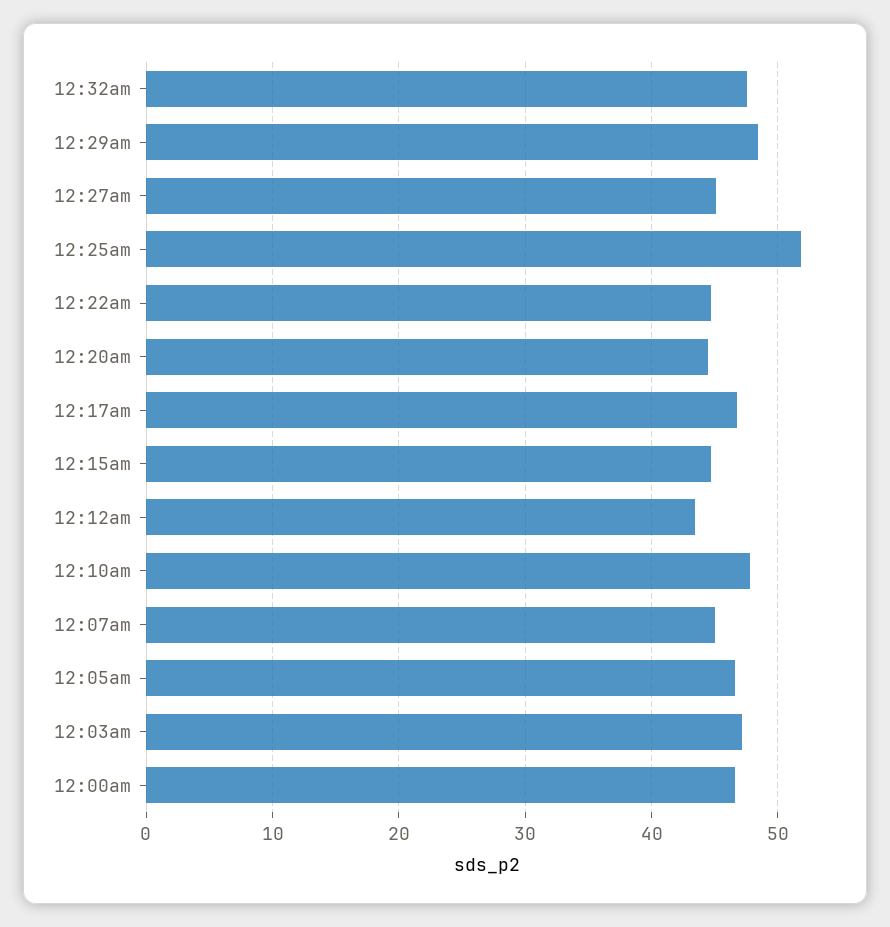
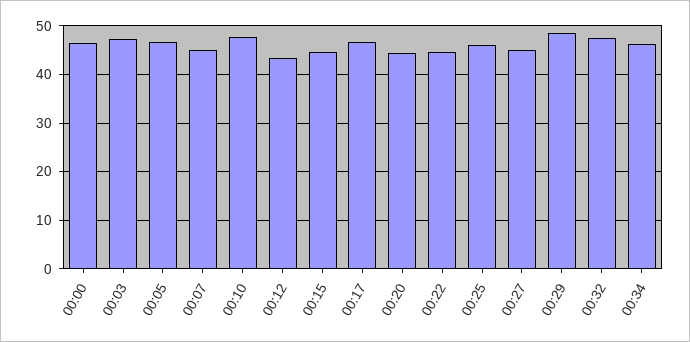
12:25am: 52 -> 46
00:34: none -> 46

